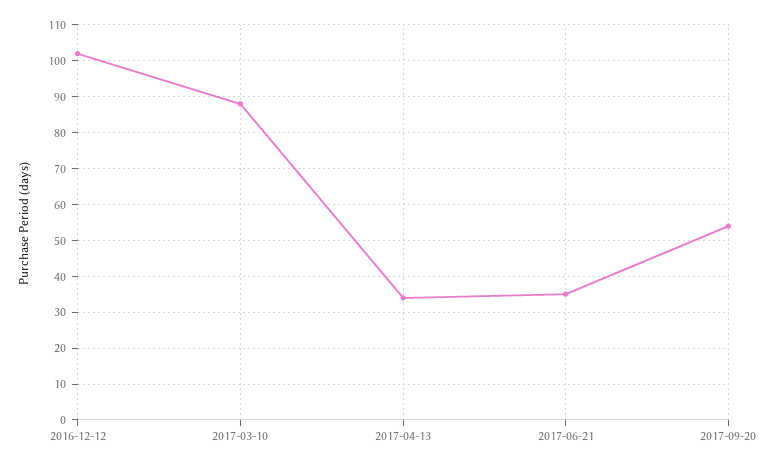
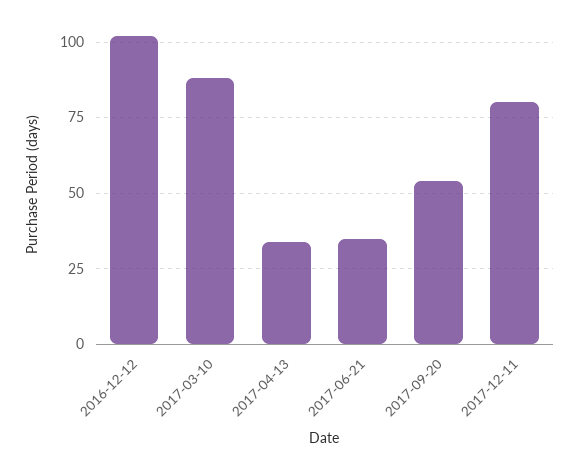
2017-12-11: none -> 80

